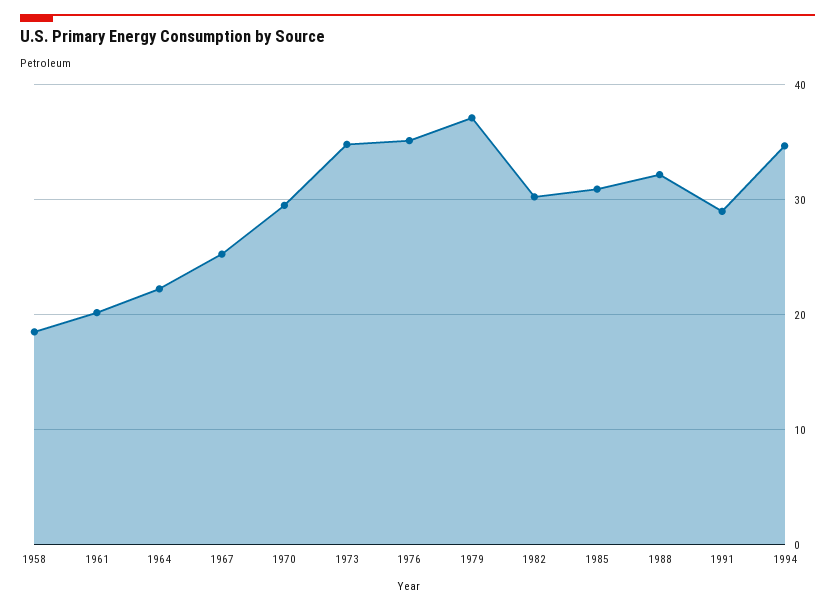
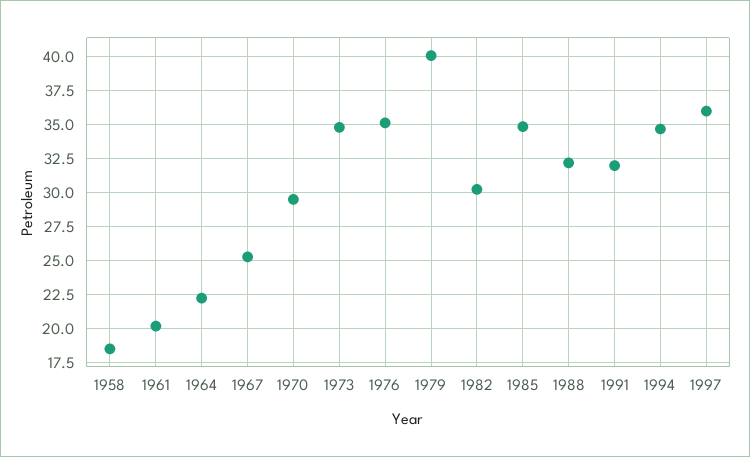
1979: 37 -> 40
1985: 31 -> 35
1991: 29 -> 32
1997: none -> 36

